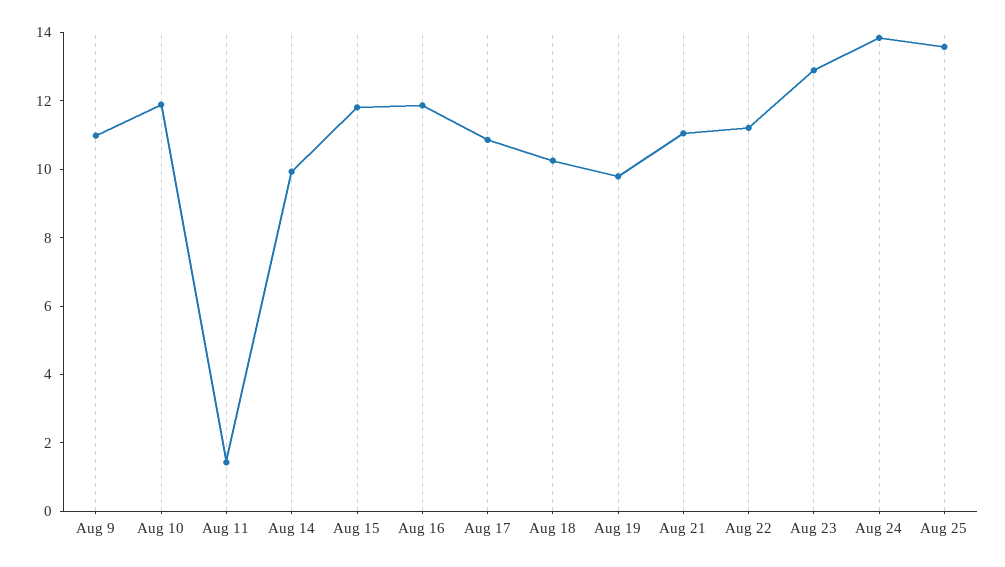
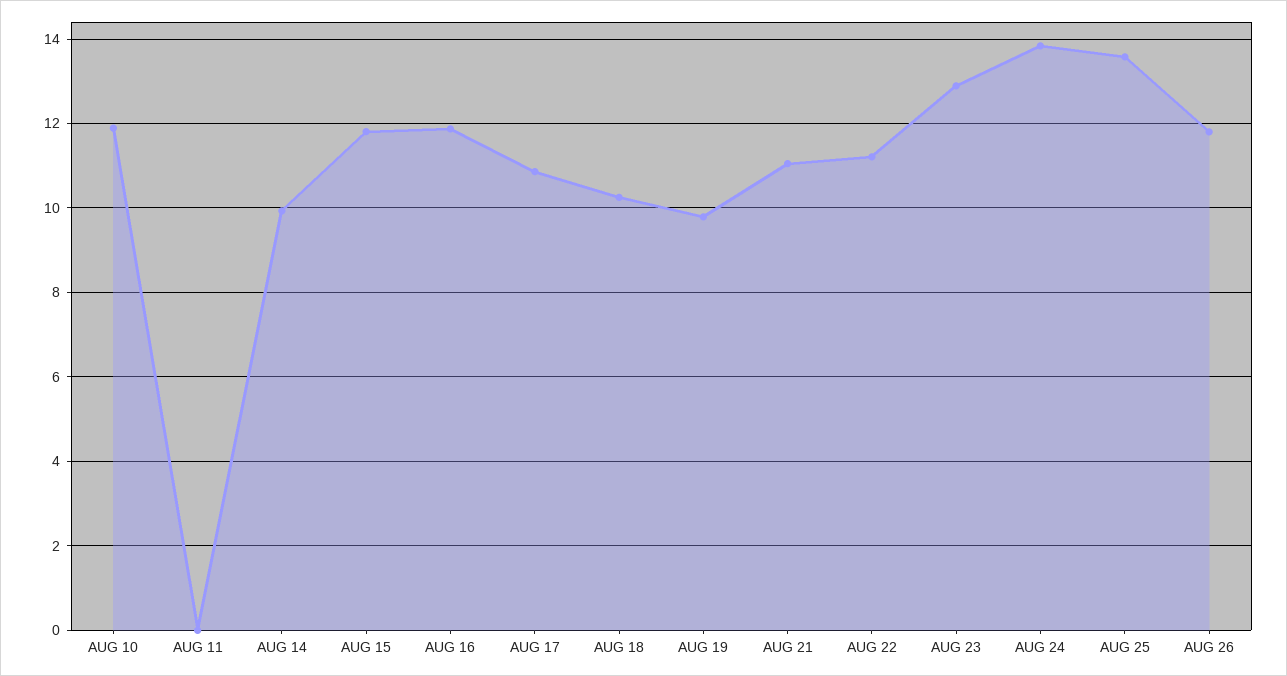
Aug 9: 11 -> none
Aug 11: 1.5 -> 0
AUG 26: none -> 11.8

